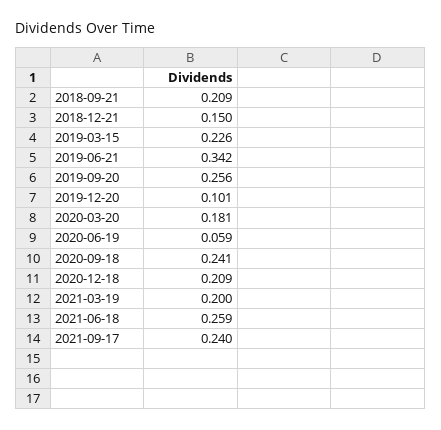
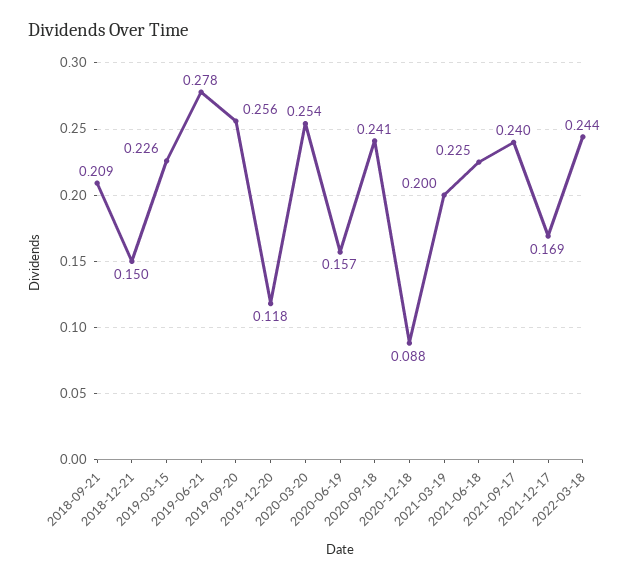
2019-06-21: 0.342 -> 0.278
2019-12-20: 0.101 -> 0.118
2020-03-20: 0.181 -> 0.254
2020-06-19: 0.059 -> 0.157
2020-12-18: 0.209 -> 0.088
2021-06-18: 0.259 -> 0.225
2021-12-17: none -> 0.169
2022-03-18: none -> 0.244

